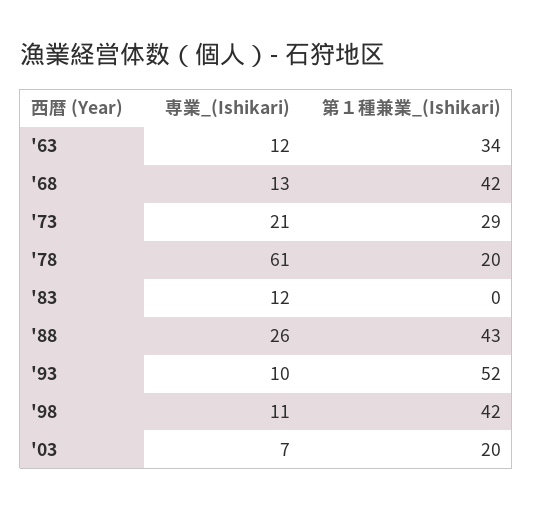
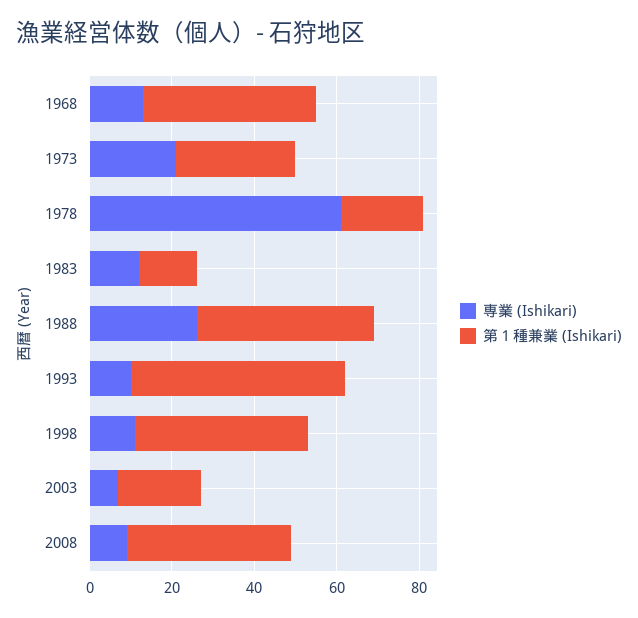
専業_(Ishikari), '63: 12 -> none
第１種兼業_(Ishikari), '63: 34 -> none
第１種兼業_(Ishikari), '83: 0 -> 15
専業_(Ishikari), 2008: none -> 10
第１種兼業_(Ishikari), 2008: none -> 40

